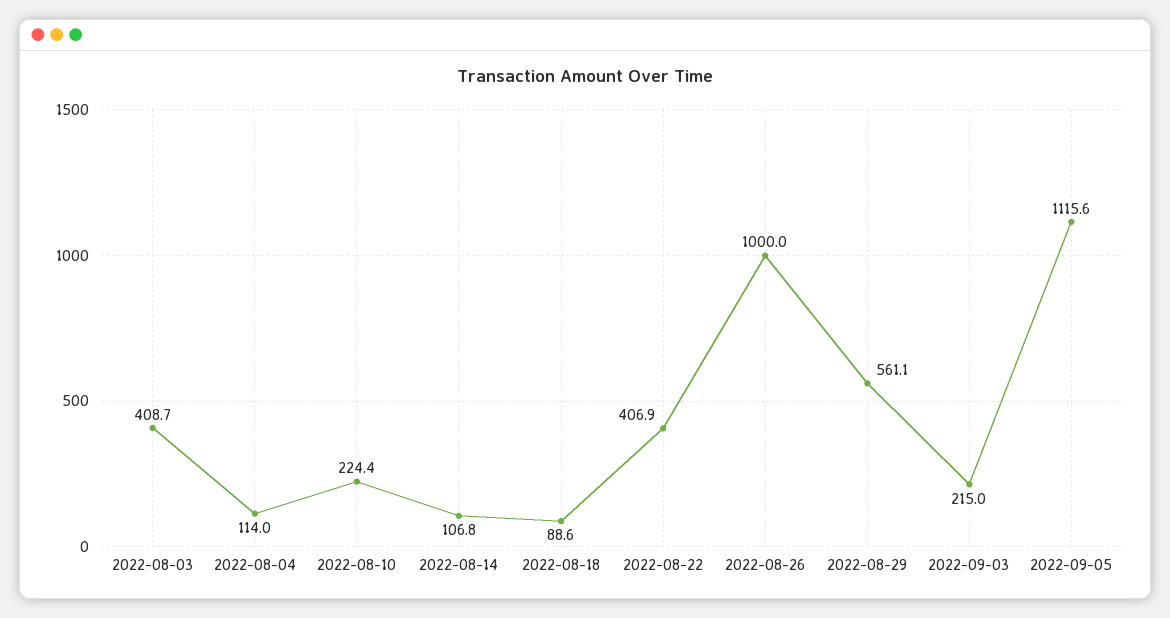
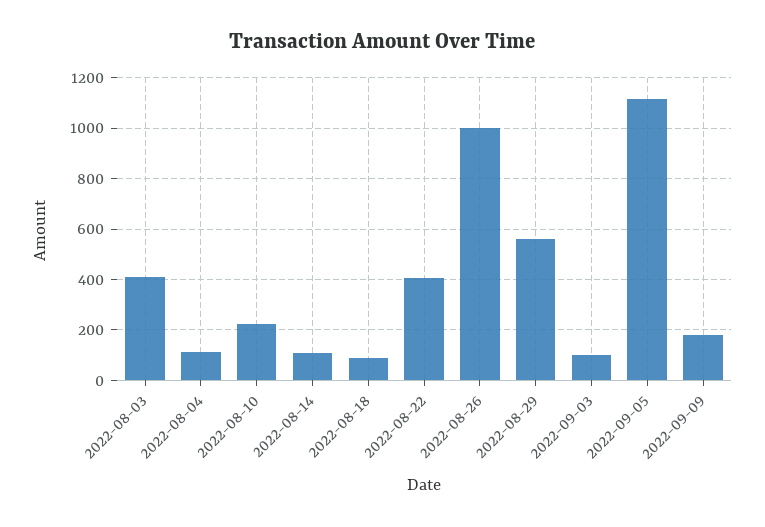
2022-09-03: 215 -> 100
2022-09-09: none -> 175

